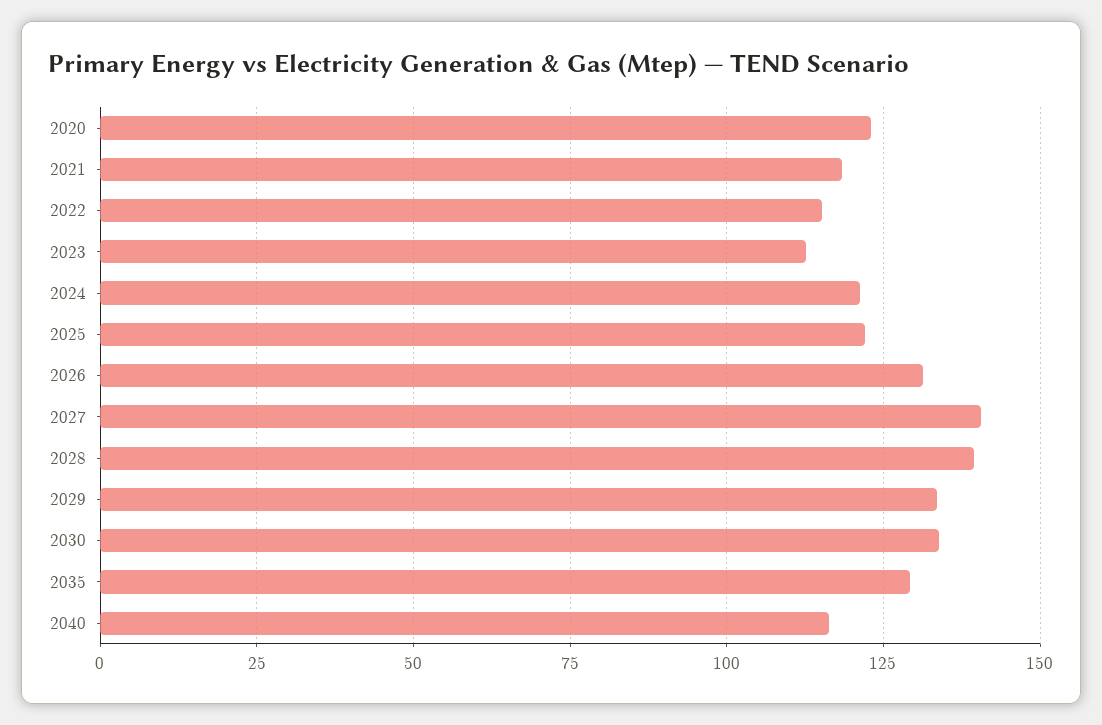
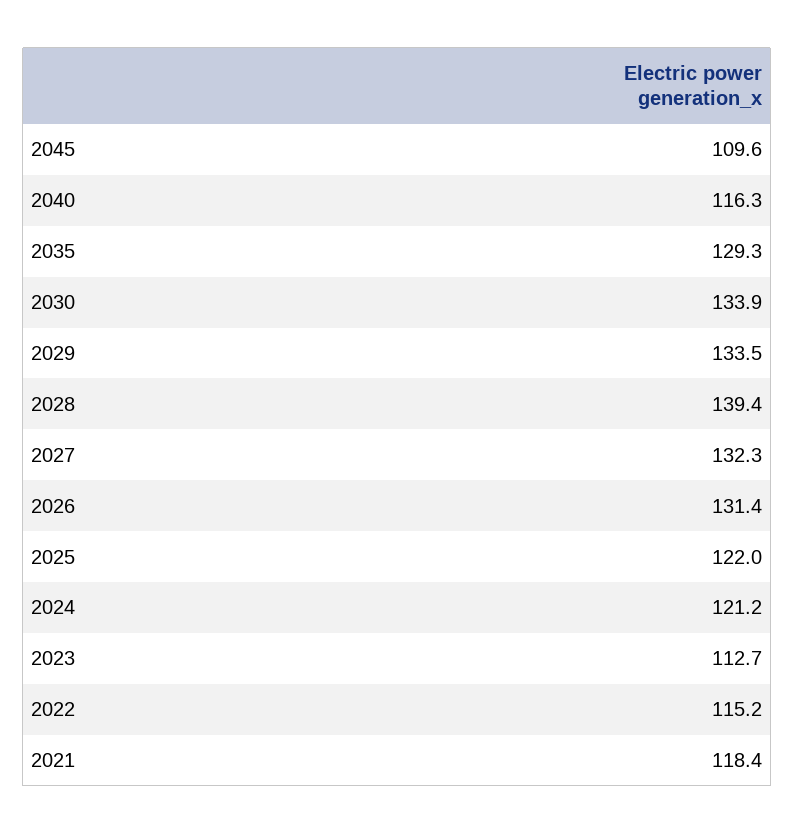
2020: 122.5 -> none
2027: 140 -> 132.3
2045: none -> 109.6

